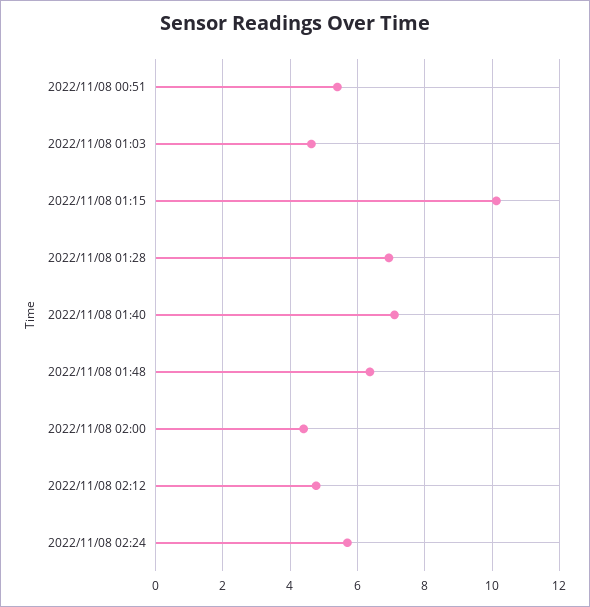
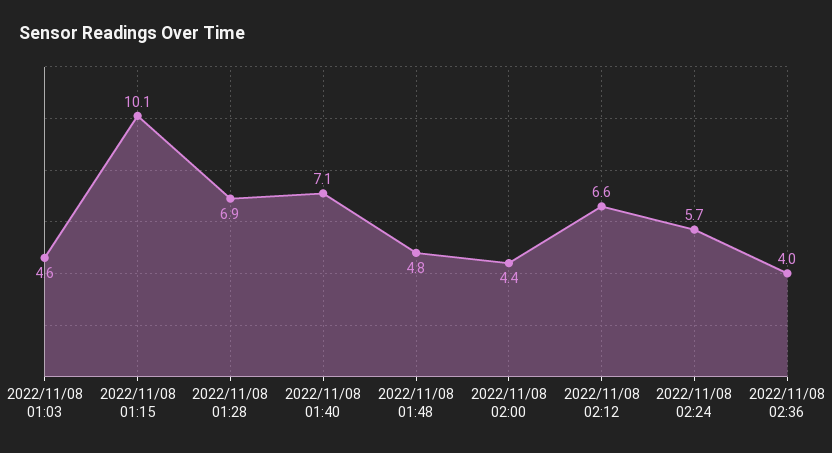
2022/11/08 00:51: 5.4 -> none
2022/11/08 01:48: 6.4 -> 4.8
2022/11/08 02:12: 4.8 -> 6.6
2022/11/08 02:36: none -> 4

